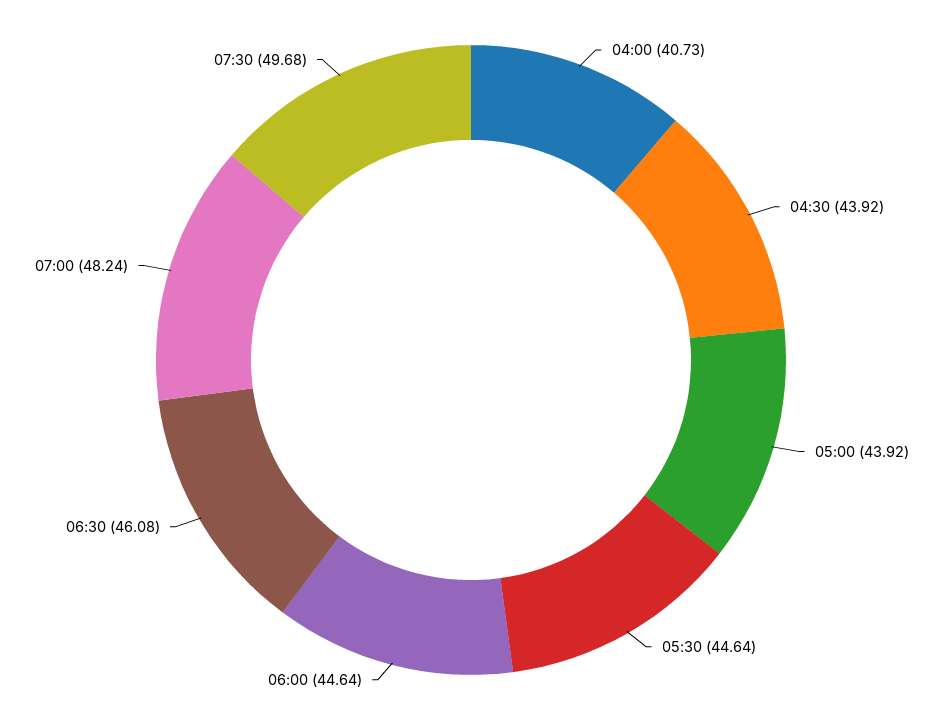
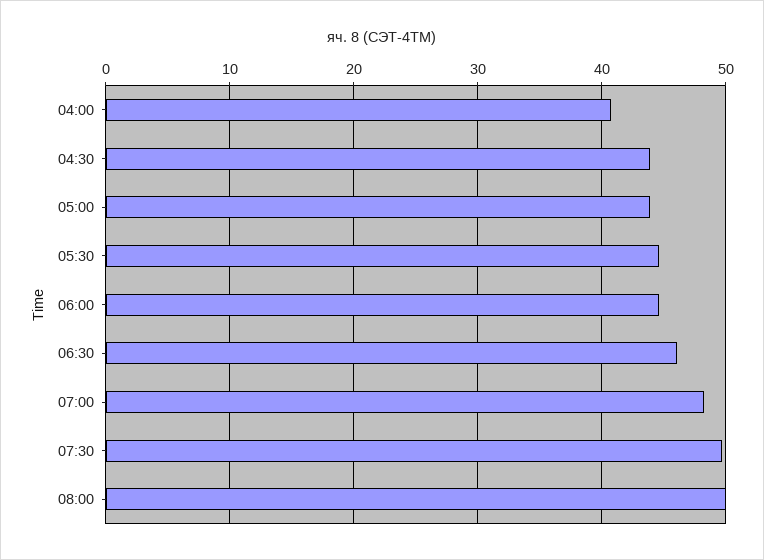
08:00: none -> 50

